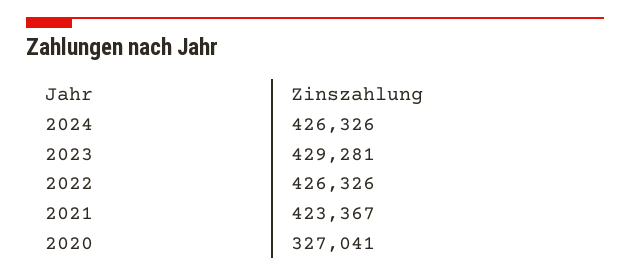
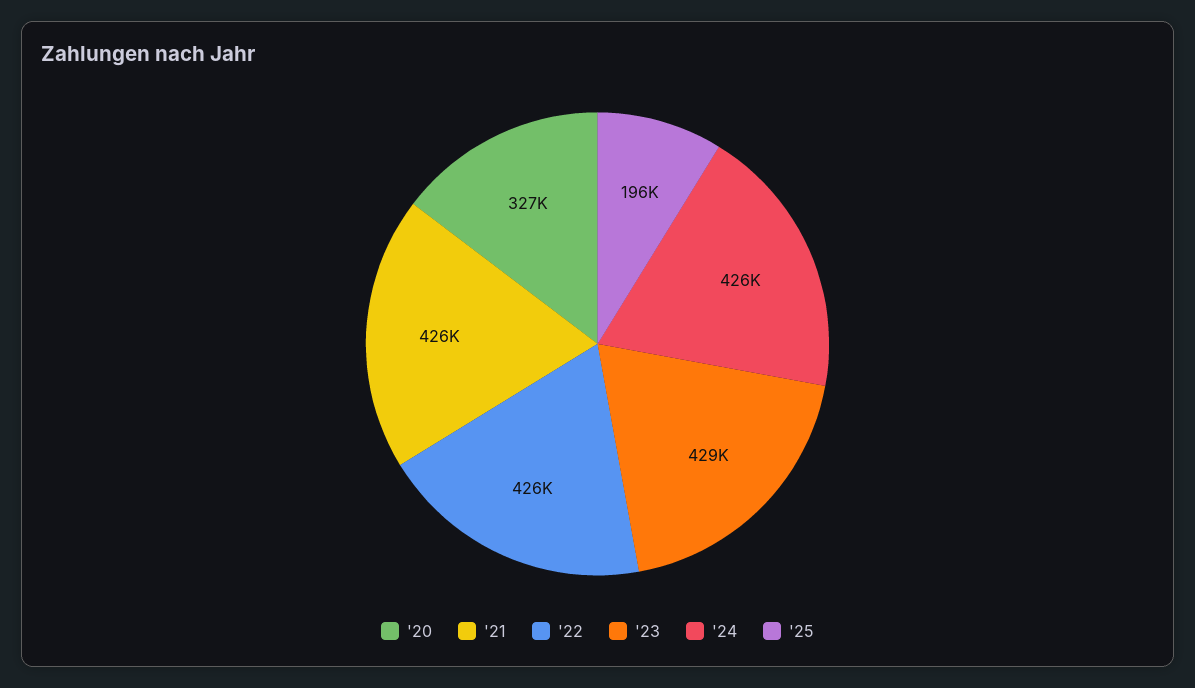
2021: 423367 -> 426000
'25: none -> 196000

